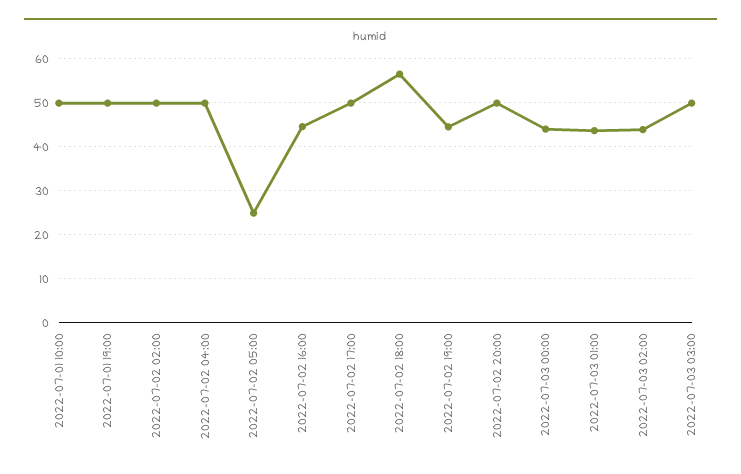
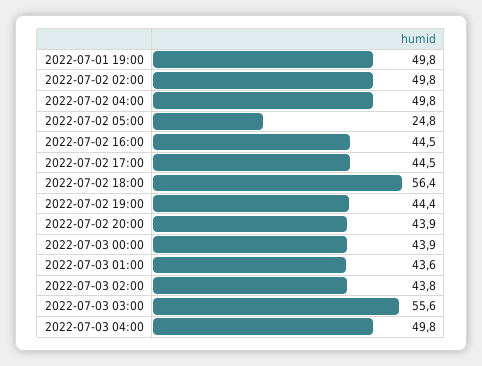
2022-07-01 10:00: 50 -> none
2022-07-02 17:00: 50 -> 44.5
2022-07-02 20:00: 50 -> 43.9
2022-07-03 03:00: 50 -> 55.6
2022-07-03 04:00: none -> 49.8

